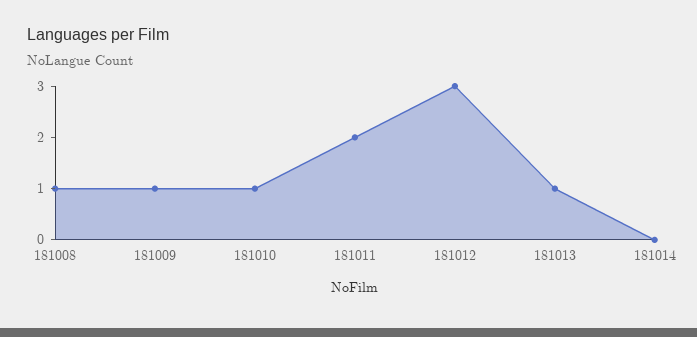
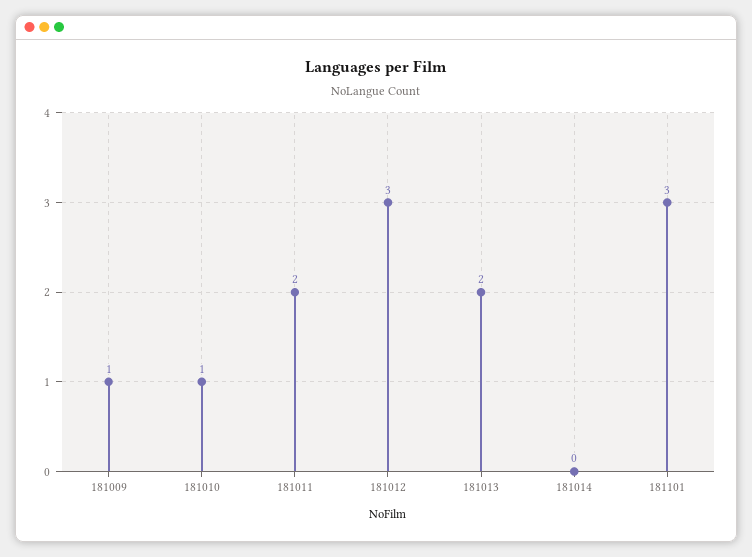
181008: 1 -> none
181013: 1 -> 2
181101: none -> 3

